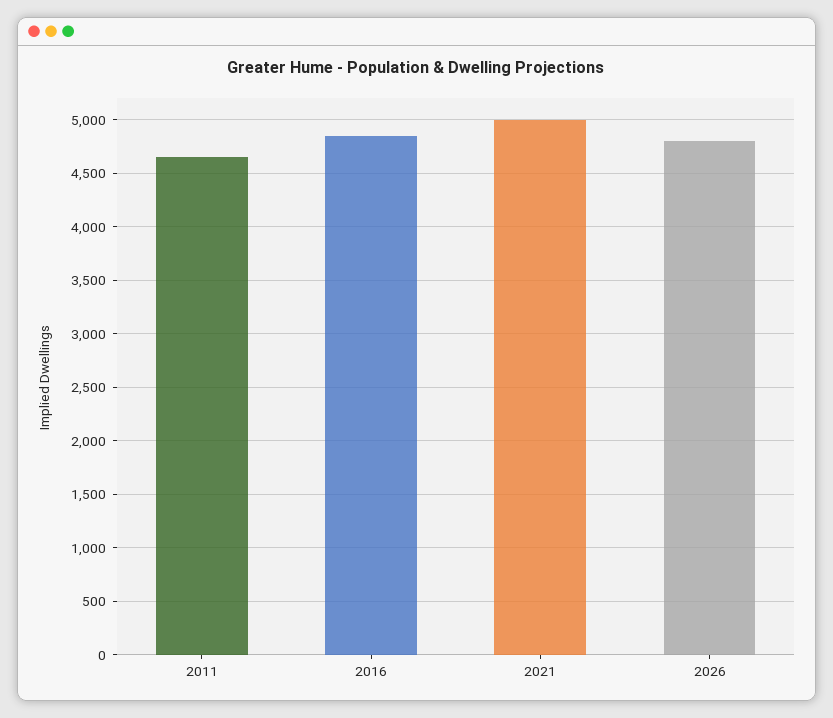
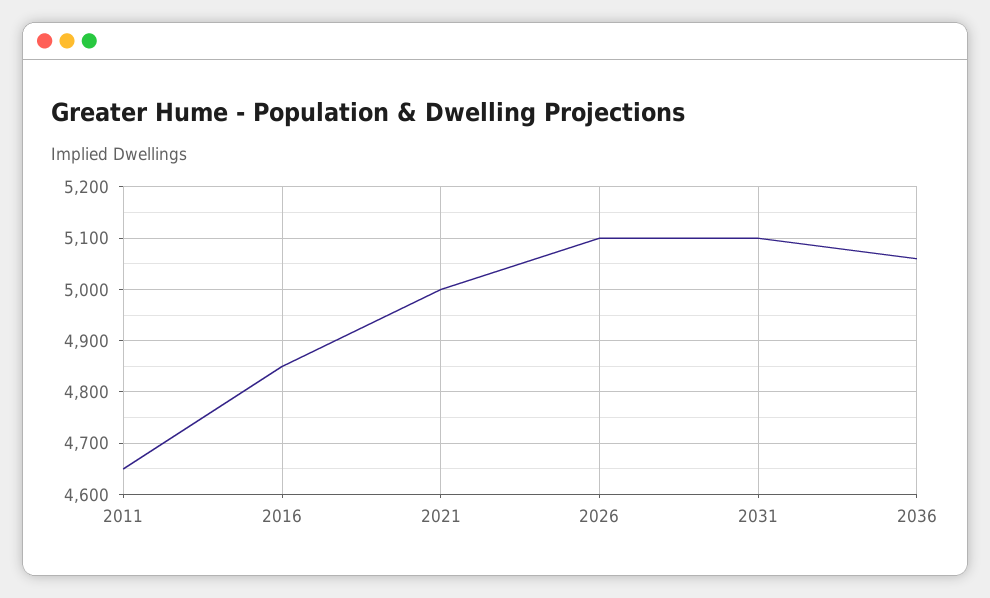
2026: 4800 -> 5100
2031: none -> 5100
2036: none -> 5060

